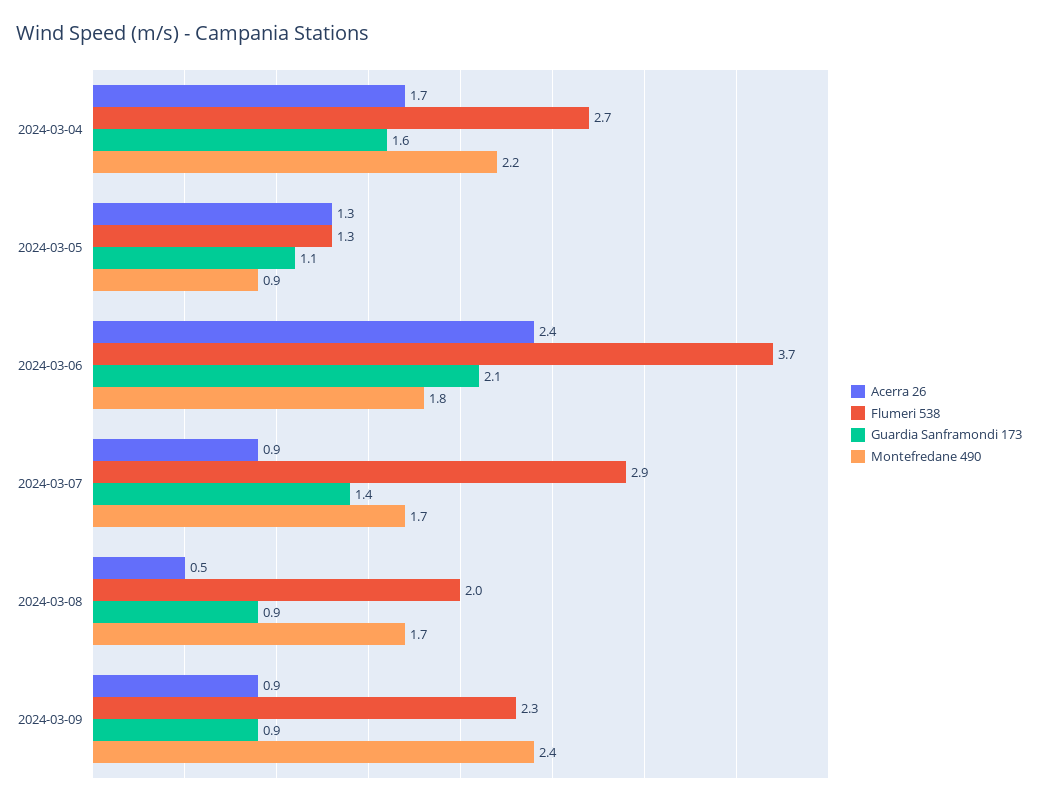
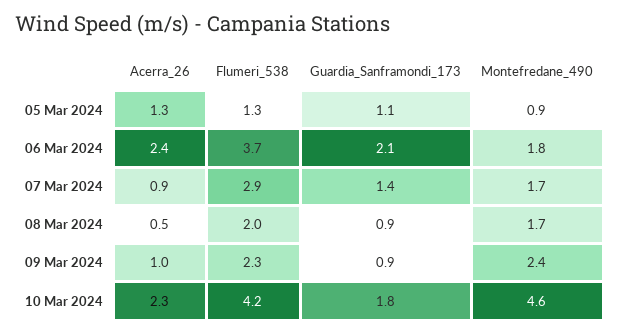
Acerra 26, 2024-03-04: 1.7 -> none
Flumeri 538, 2024-03-04: 2.7 -> none
Guardia Sanframondi 173, 2024-03-04: 1.6 -> none
Montefredane 490, 2024-03-04: 2.2 -> none
Acerra 26, 2024-03-09: 0.9 -> 1
Acerra 26, 10 Mar 2024: none -> 2.3
Flumeri 538, 10 Mar 2024: none -> 4.2
Guardia Sanframondi 173, 10 Mar 2024: none -> 1.8
Montefredane 490, 10 Mar 2024: none -> 4.6

